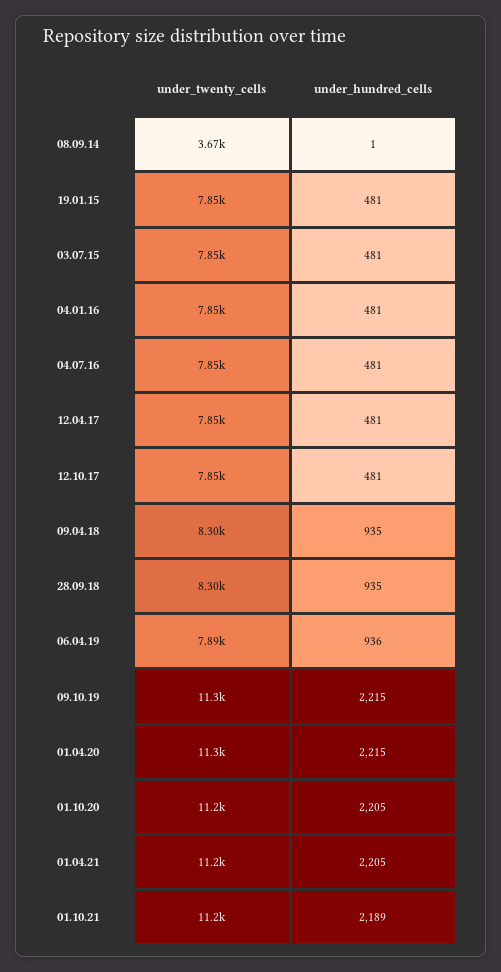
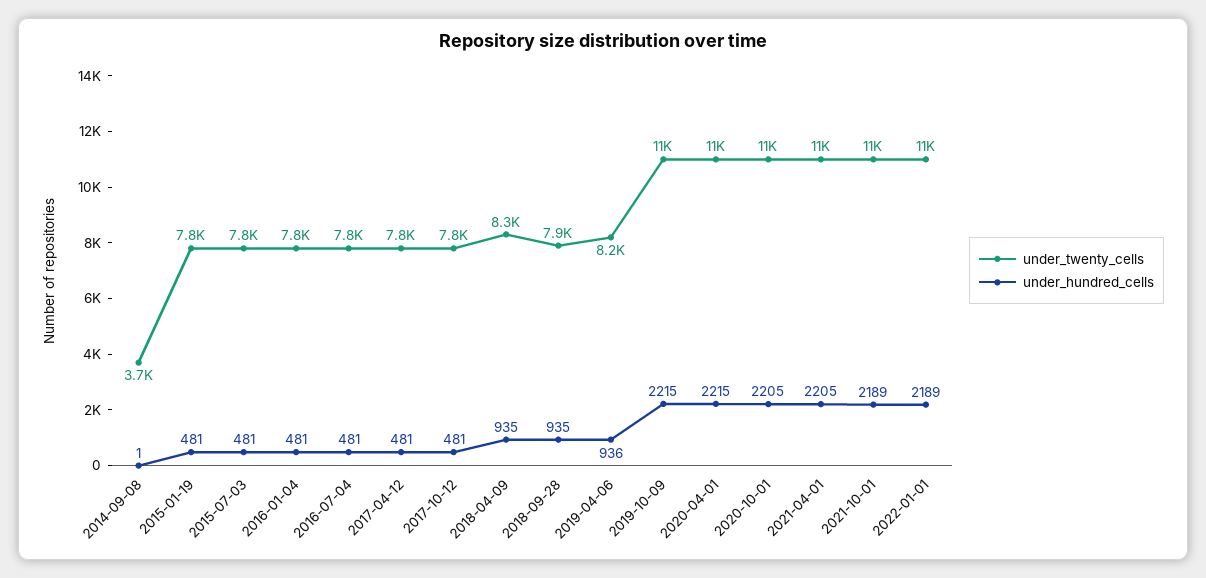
under_twenty_cells, 28.09.18: 8300 -> 7900
under_twenty_cells, 06.04.19: 7890 -> 8200
under_twenty_cells, 2022-01-01: none -> 11000
under_hundred_cells, 2022-01-01: none -> 2189

